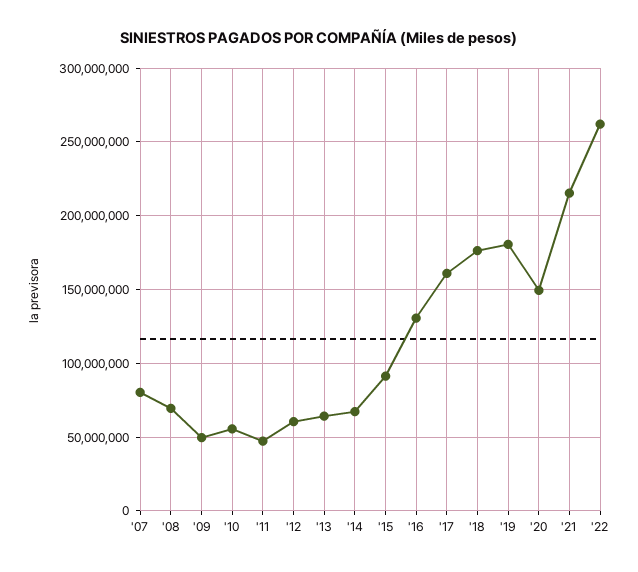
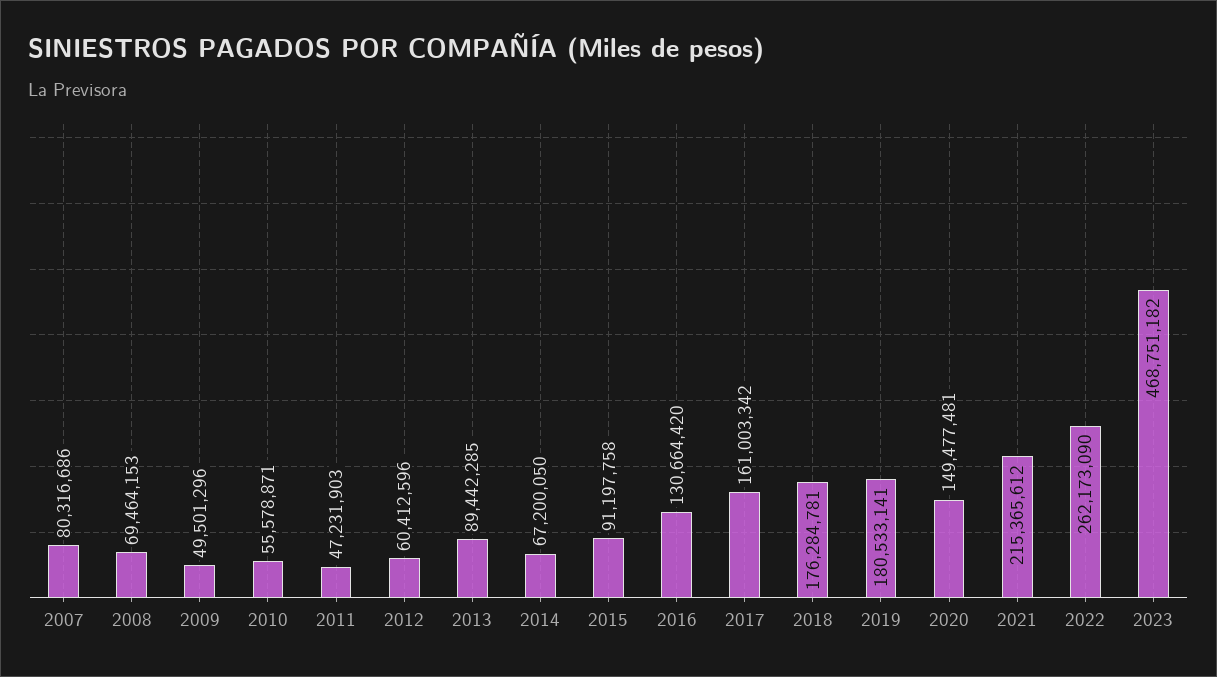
'13: 65000000 -> 89442285
2023: none -> 468751182

